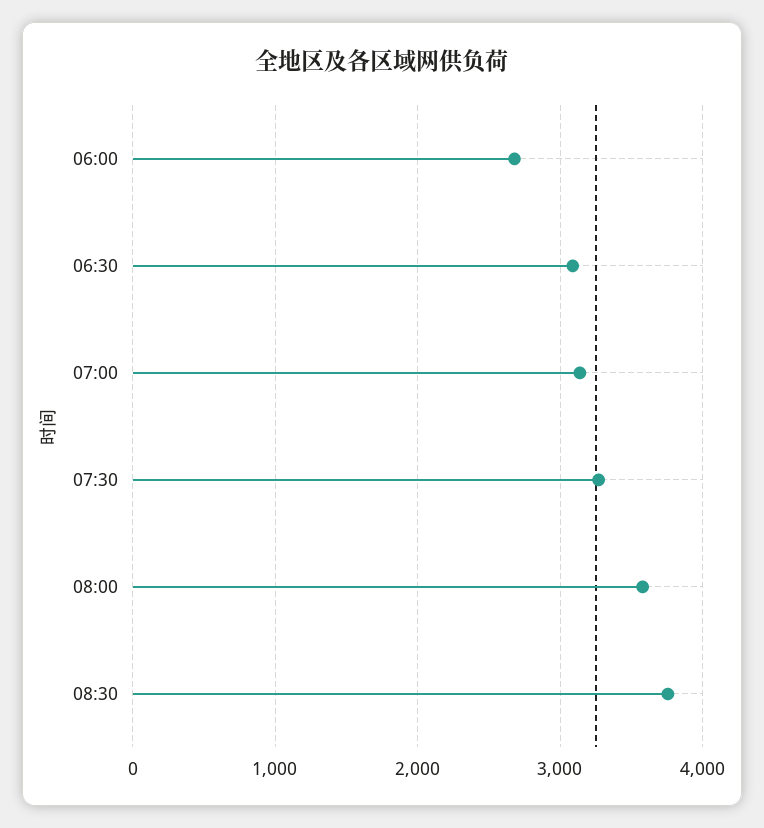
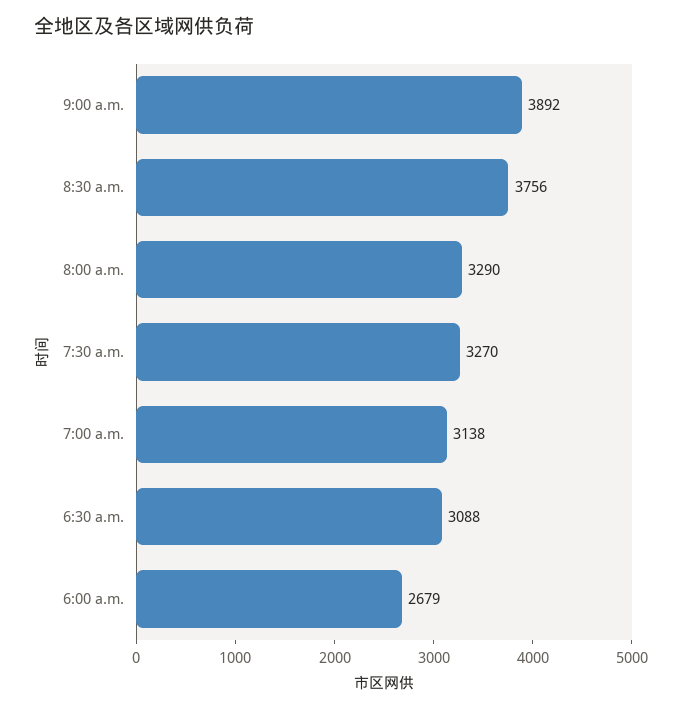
08:00: 3600 -> 3290
9:00 a.m.: none -> 3892

